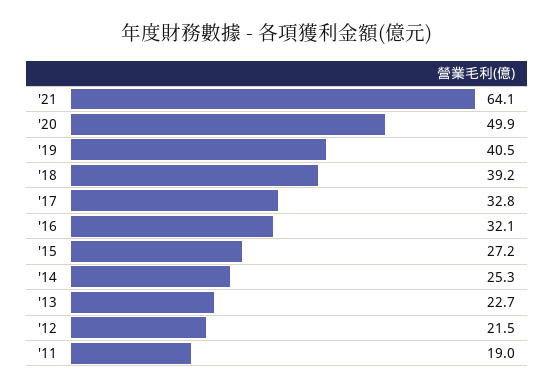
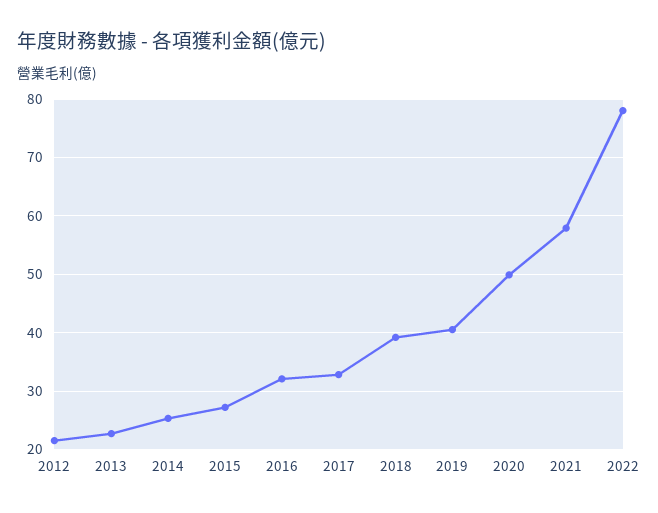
'21: 64.1 -> 58
'11: 19 -> none
2022: none -> 78

